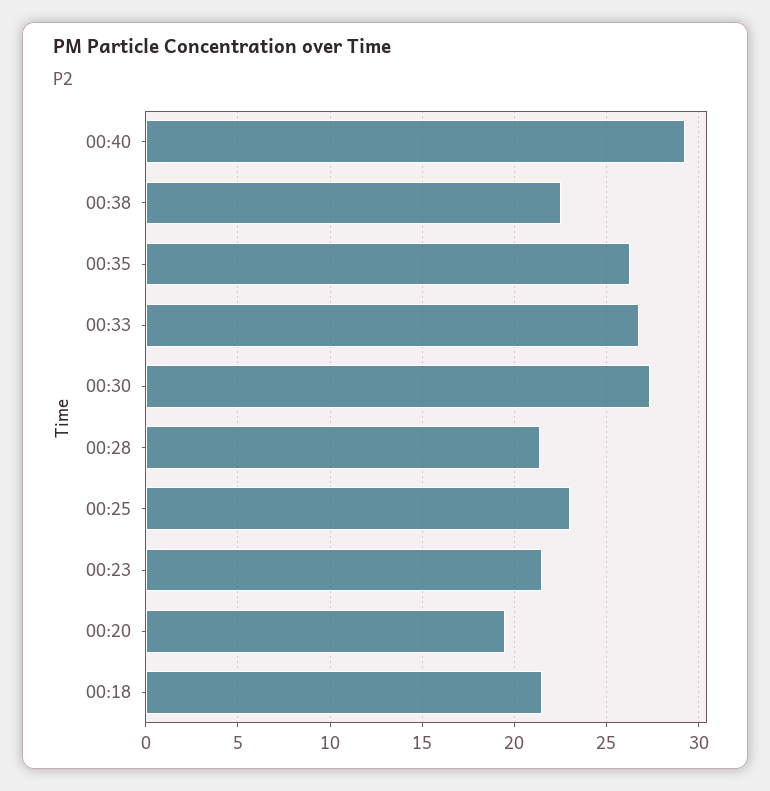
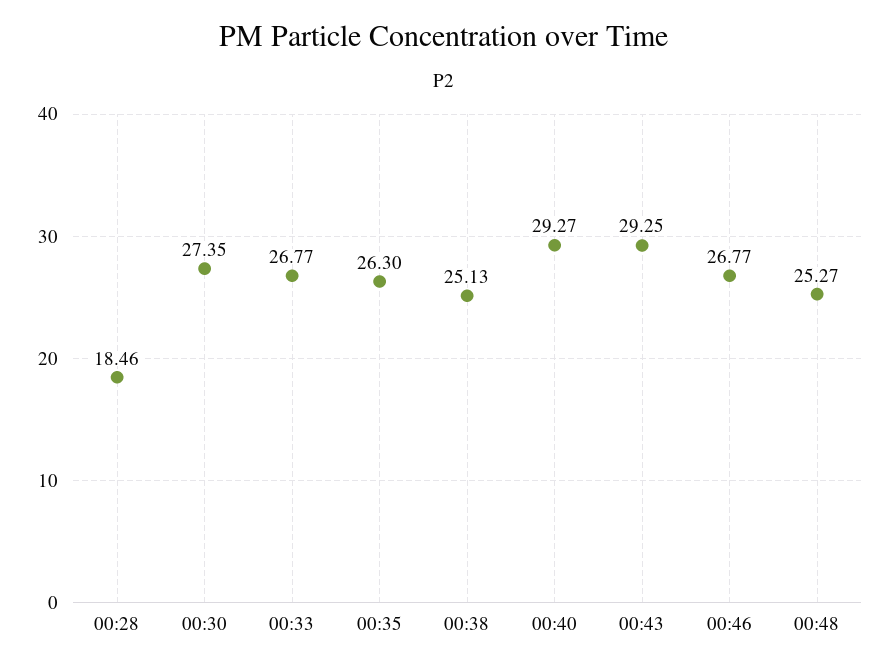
00:38: 22.5 -> 25.13
00:28: 21.5 -> 18.46
00:25: 23 -> none
00:23: 21.5 -> none
00:20: 19.5 -> none
00:18: 21.5 -> none
00:43: none -> 29.25
00:46: none -> 26.77
00:48: none -> 25.27

